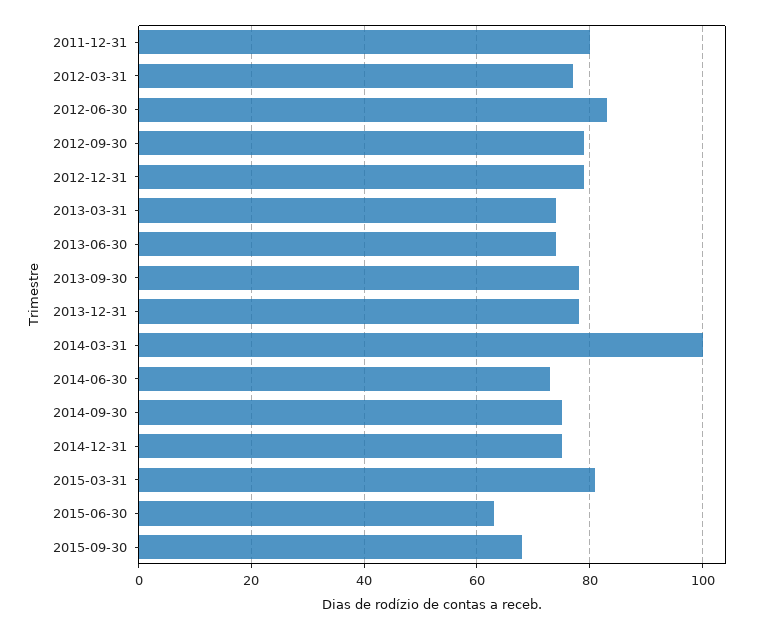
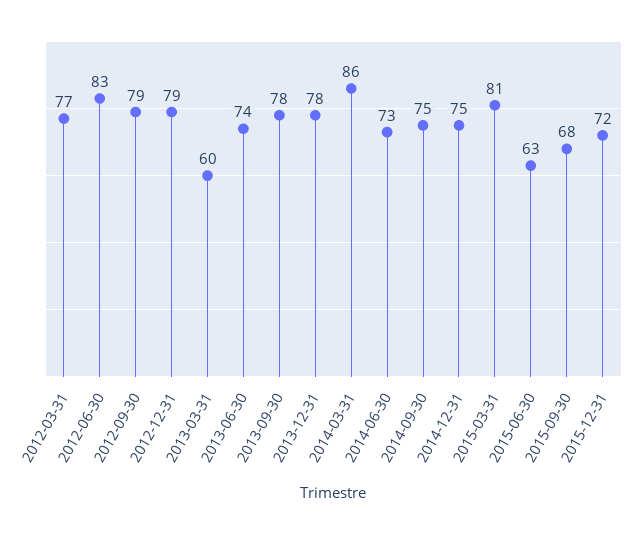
2011-12-31: 80 -> none
2013-03-31: 75 -> 60
2014-03-31: 100 -> 86
2015-12-31: none -> 72

